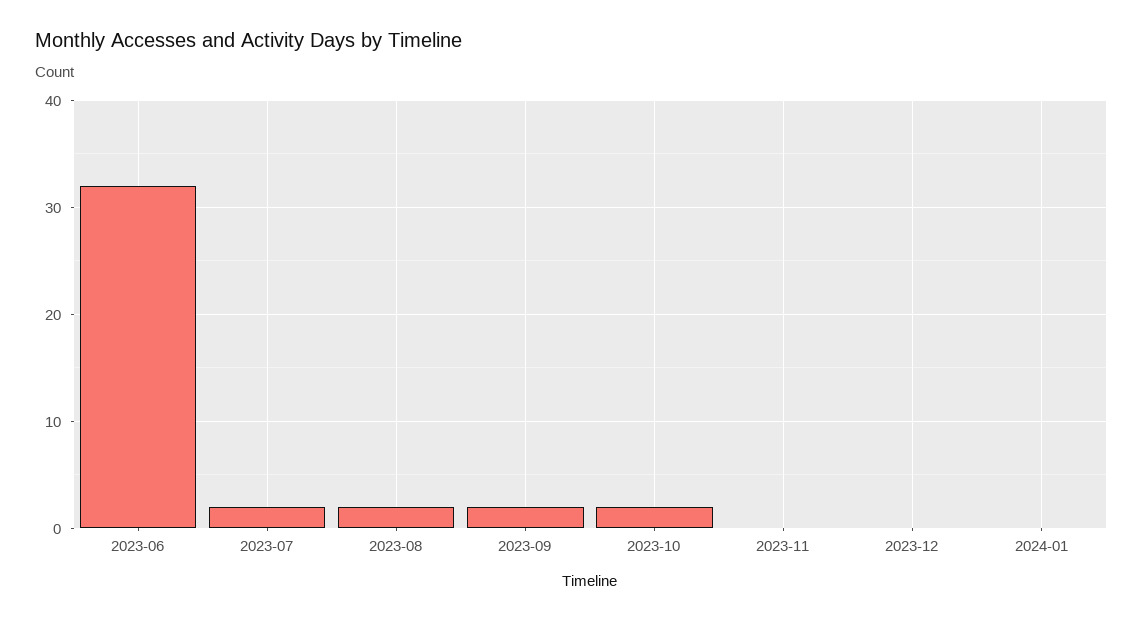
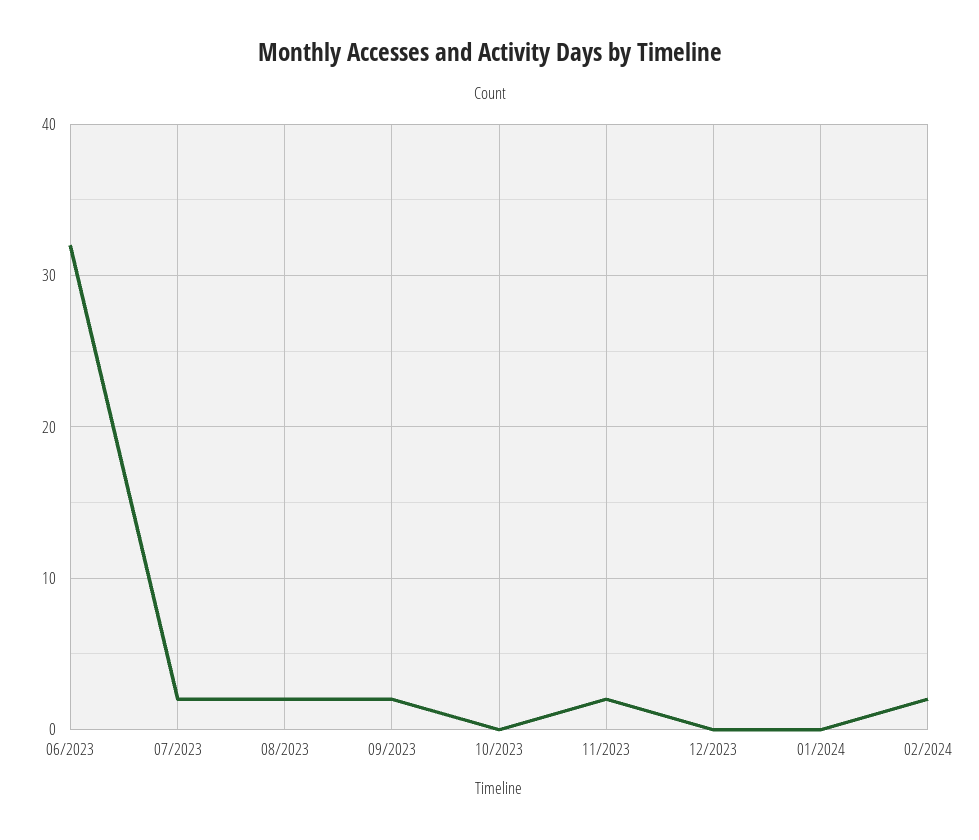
2023-10: 2 -> 0
2023-11: 0 -> 2
02/2024: none -> 2

